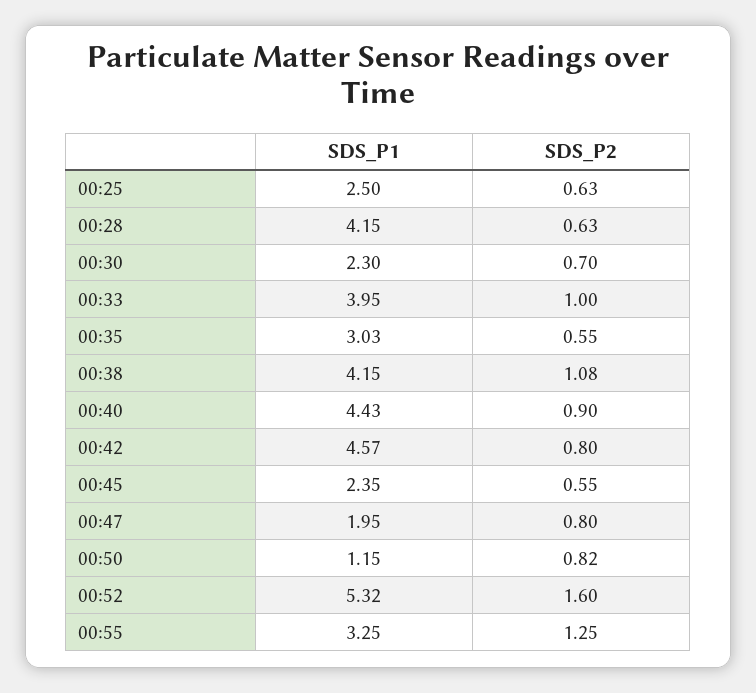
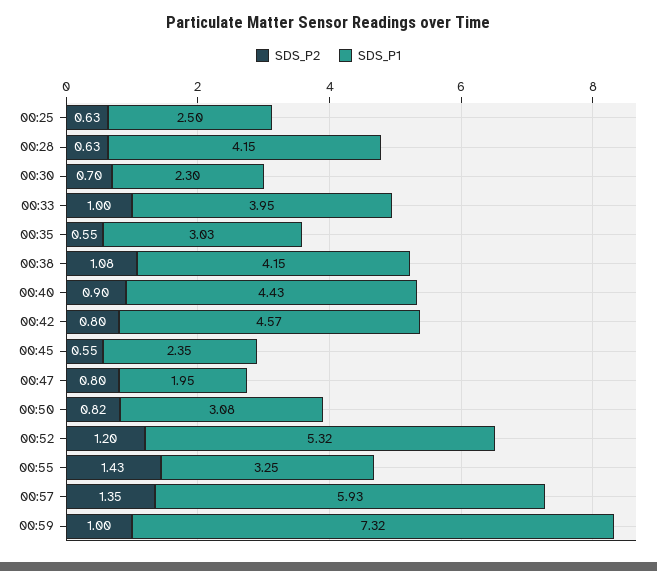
SDS_P1, 00:50: 1.15 -> 3.08
SDS_P2, 00:52: 1.6 -> 1.2
SDS_P2, 00:55: 1.25 -> 1.43
SDS_P2, 00:57: none -> 1.35
SDS_P1, 00:57: none -> 5.93
SDS_P2, 00:59: none -> 1
SDS_P1, 00:59: none -> 7.32

